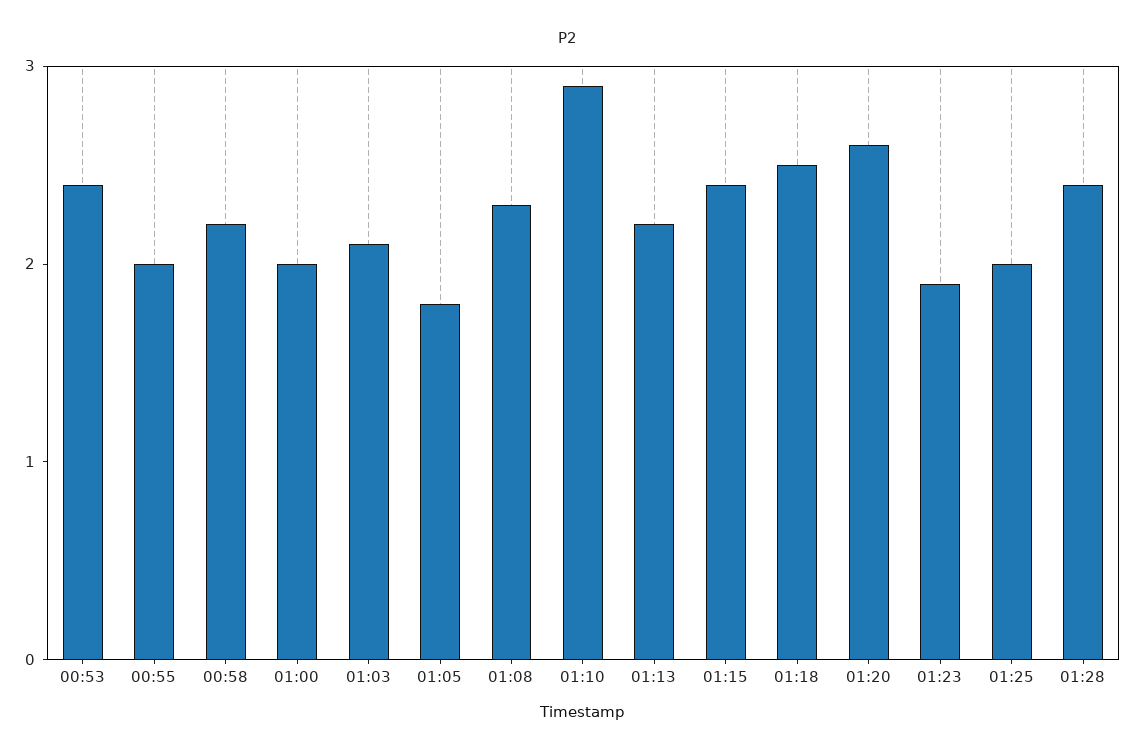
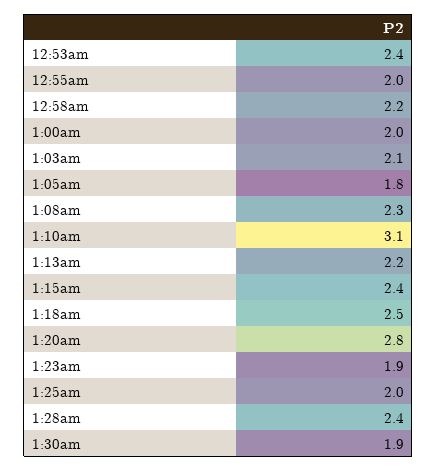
01:10: 2.9 -> 3.1
01:20: 2.6 -> 2.8
1:30am: none -> 1.9

